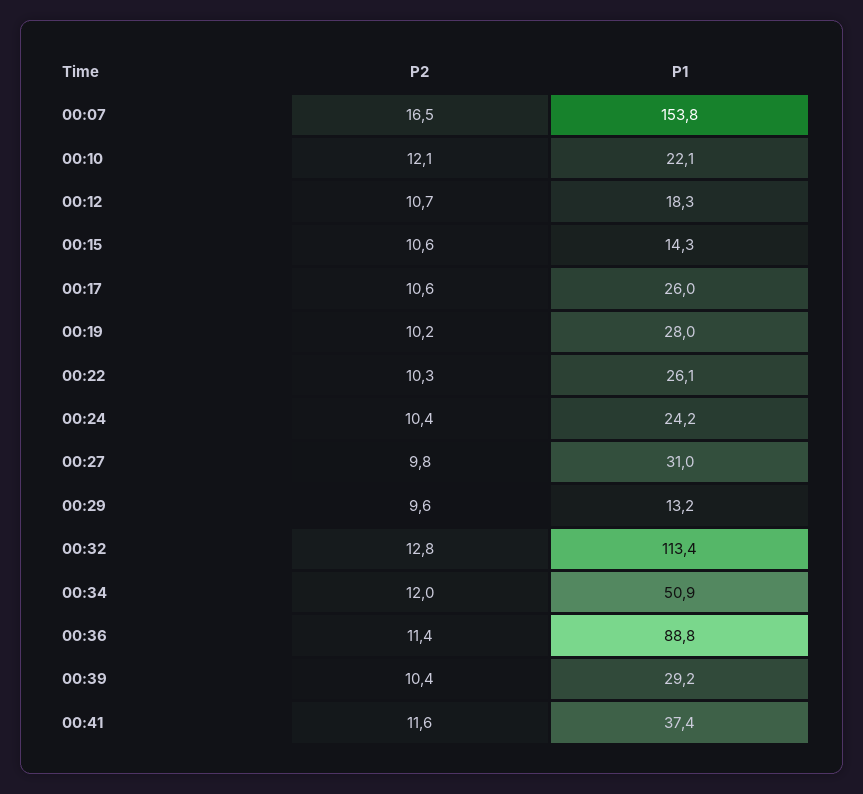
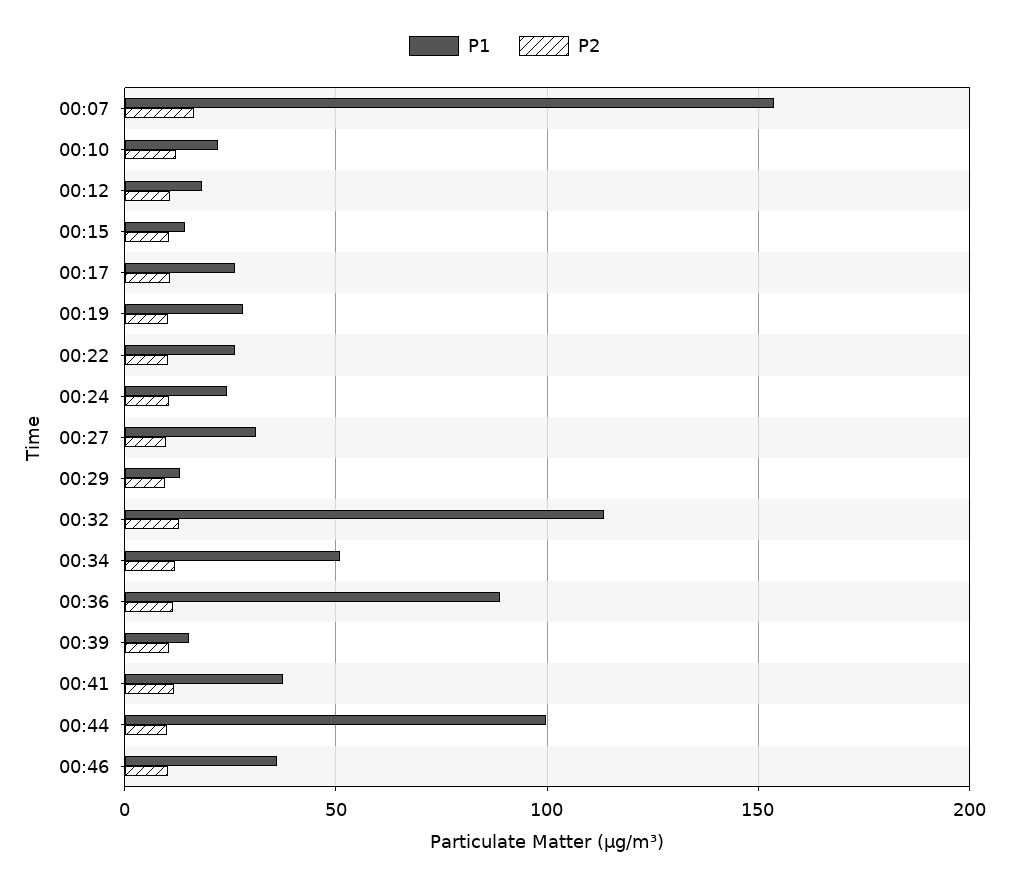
P1, 00:39: 29.2 -> 15
P1, 00:44: none -> 100
P2, 00:44: none -> 10
P1, 00:46: none -> 35
P2, 00:46: none -> 10

